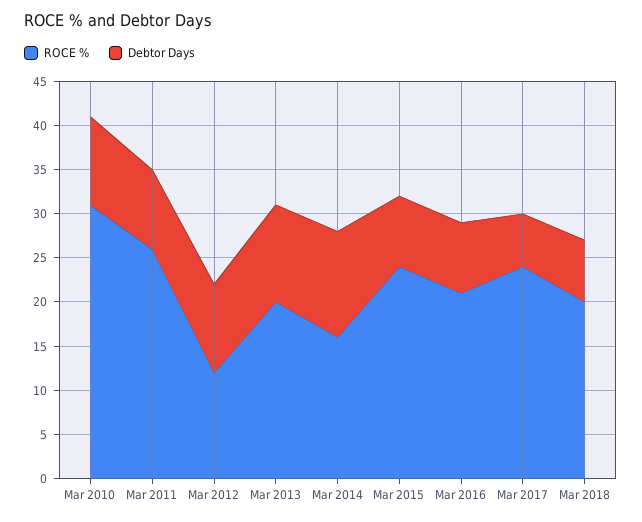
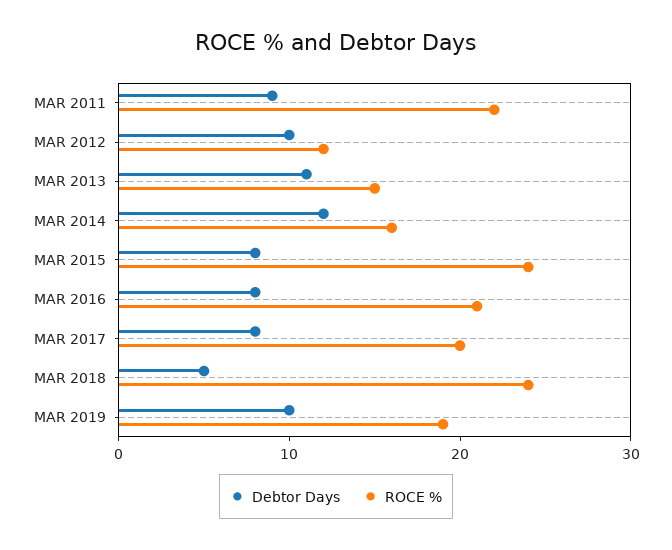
ROCE %, Mar 2010: 31 -> none
Debtor Days, Mar 2010: 10 -> none
ROCE %, Mar 2011: 26 -> 22
ROCE %, Mar 2013: 20 -> 15
ROCE %, Mar 2017: 24 -> 20
Debtor Days, Mar 2017: 6 -> 8
ROCE %, Mar 2018: 20 -> 24
Debtor Days, Mar 2018: 7 -> 5
Debtor Days, MAR 2019: none -> 10
ROCE %, MAR 2019: none -> 19

